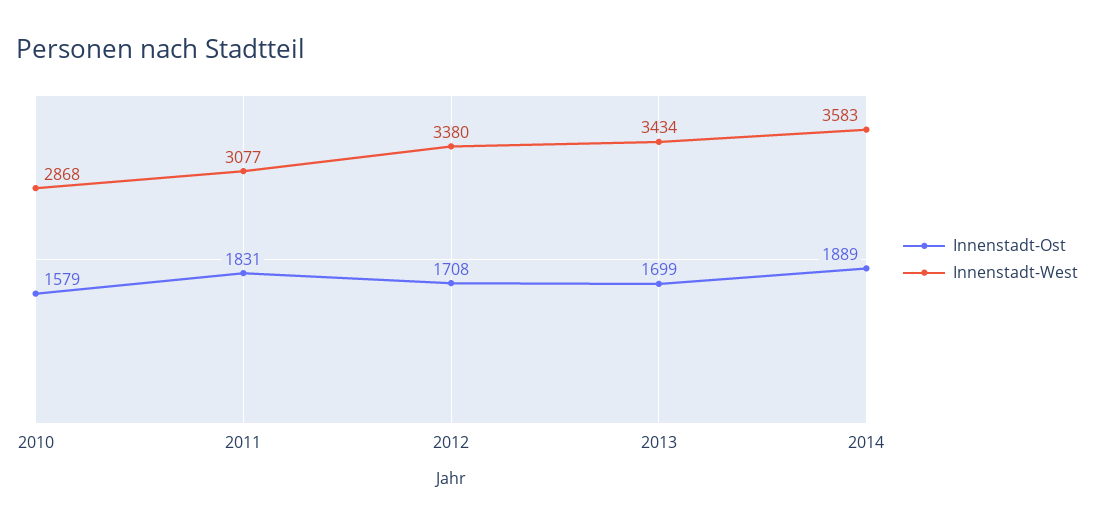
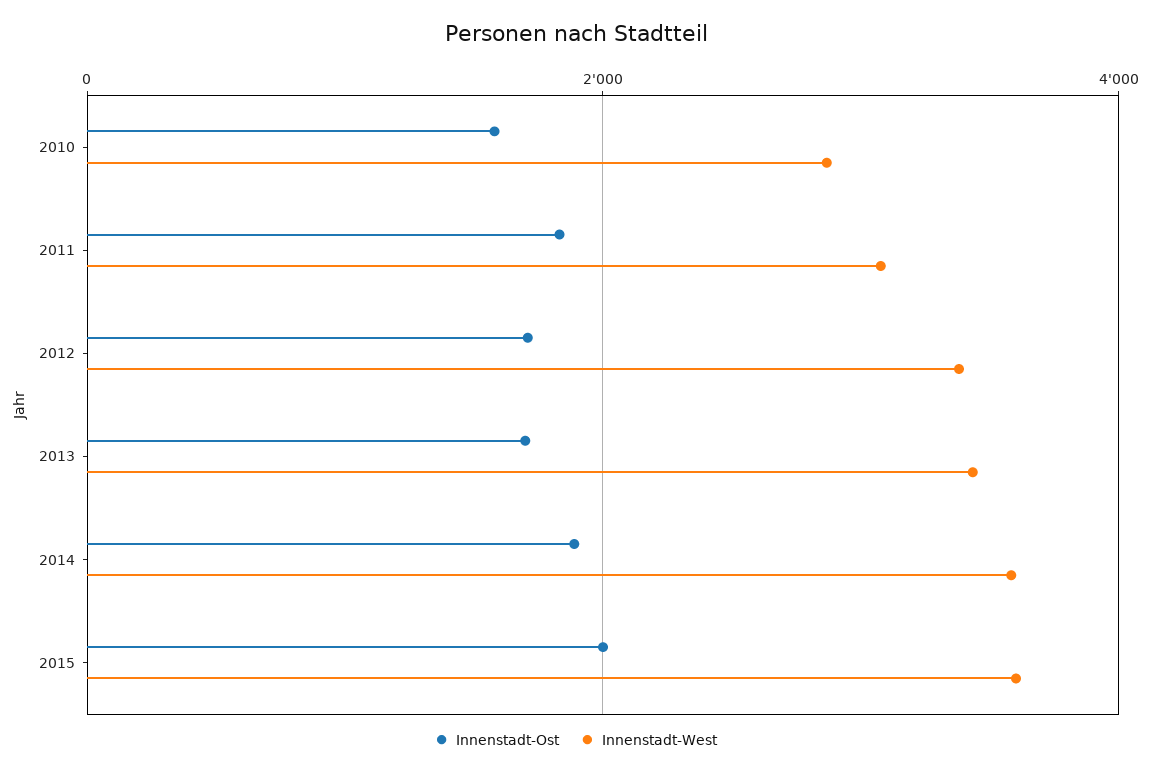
Innenstadt-Ost, 2015: none -> 2000
Innenstadt-West, 2015: none -> 3600

